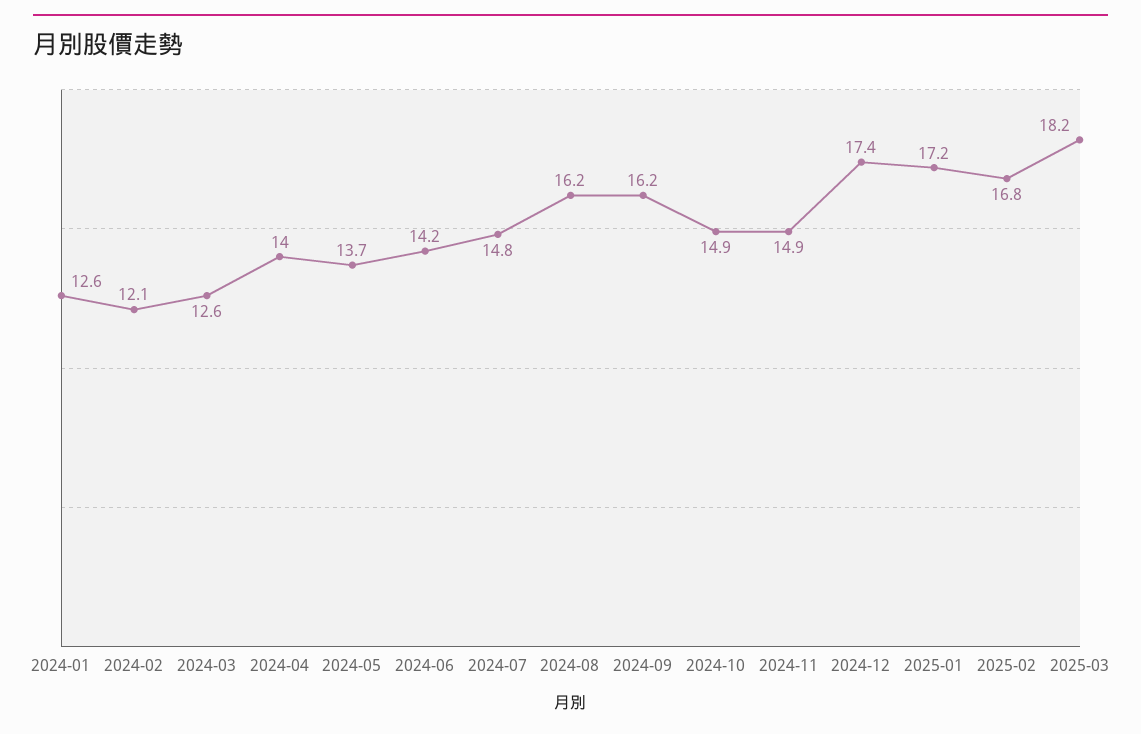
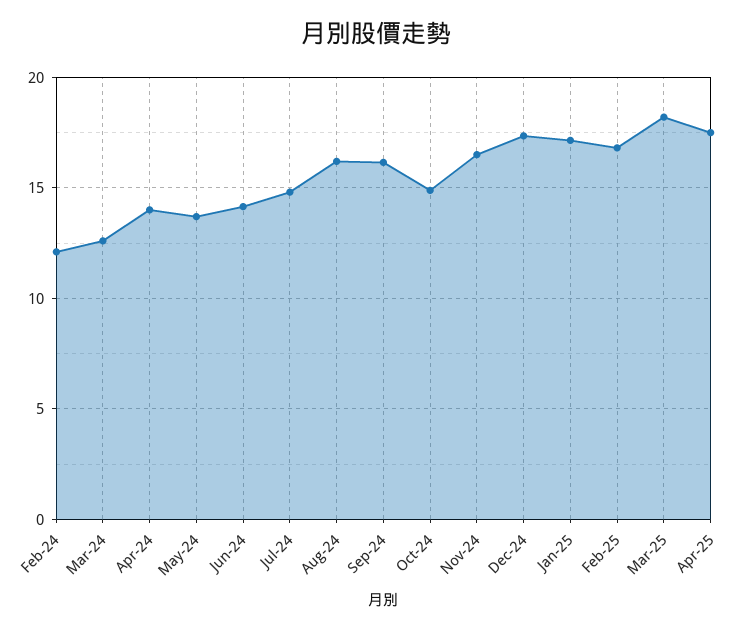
2024-01: 12.6 -> none
2024-11: 14.9 -> 16.5
Apr-25: none -> 17.5

